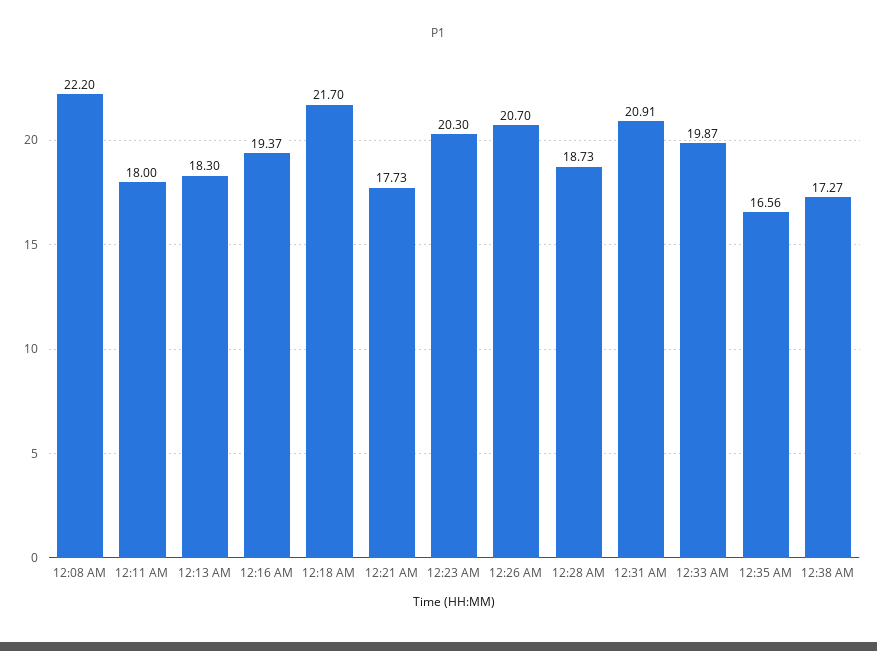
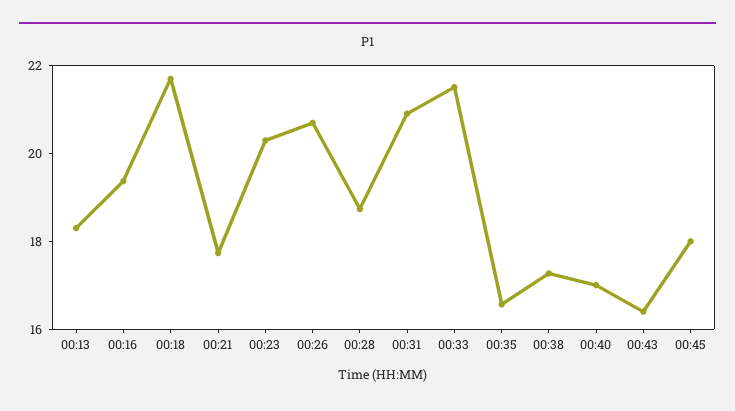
12:08 AM: 22.2 -> none
12:11 AM: 18 -> none
12:33 AM: 19.87 -> 21.5
00:40: none -> 17
00:43: none -> 16.5
00:45: none -> 18

